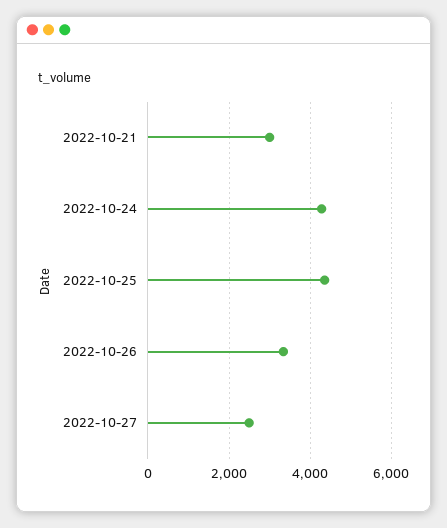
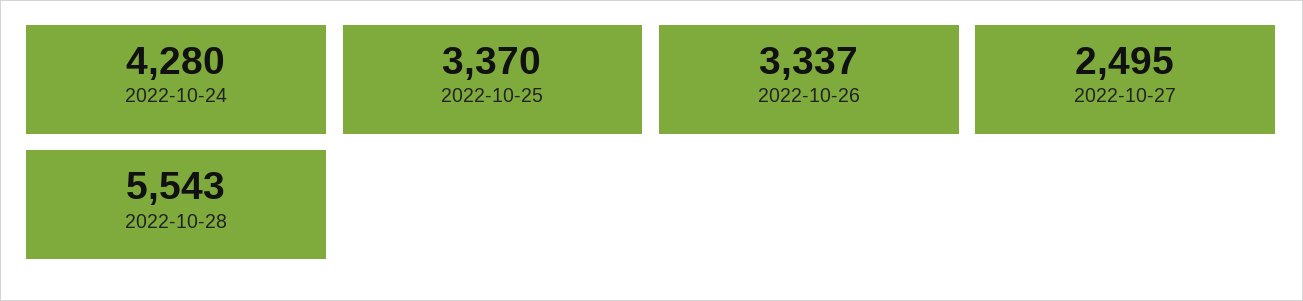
2022-10-21: 3000 -> none
2022-10-25: 4400 -> 3370
2022-10-28: none -> 5543

